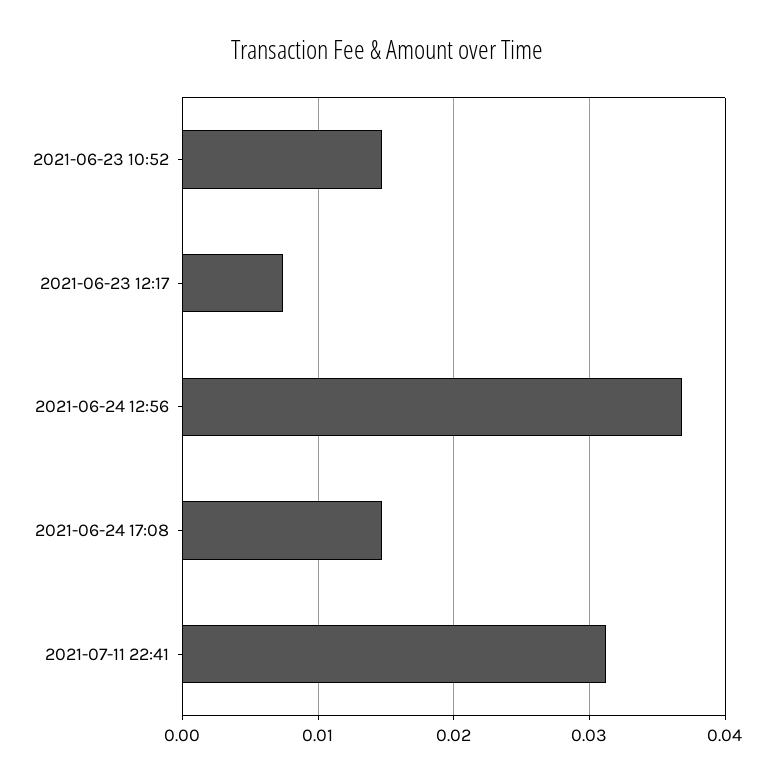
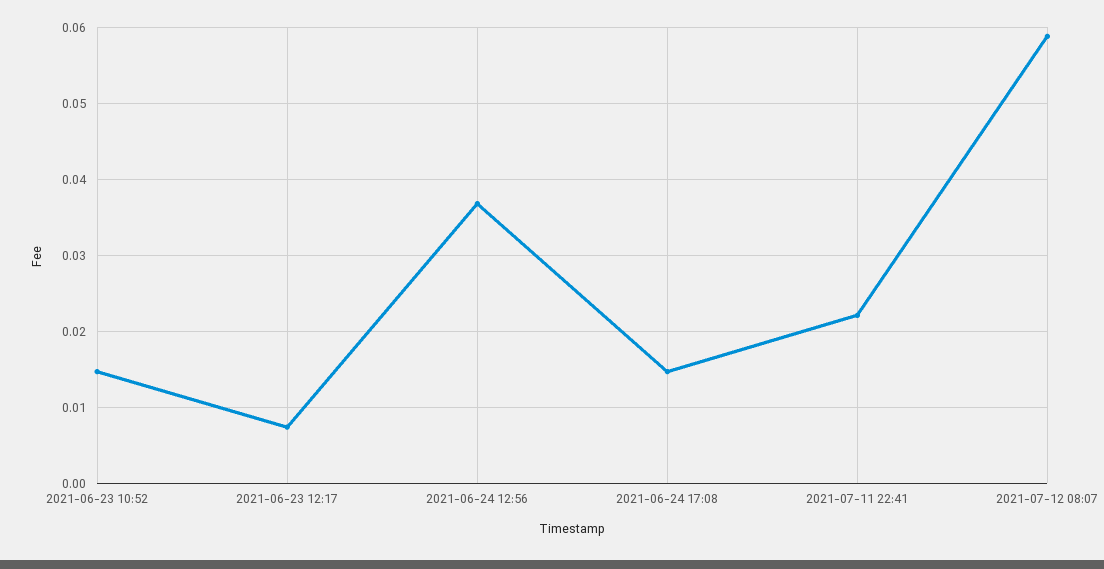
2021-07-11 22:41: 0.031 -> 0.022
2021-07-12 08:07: none -> 0.059

